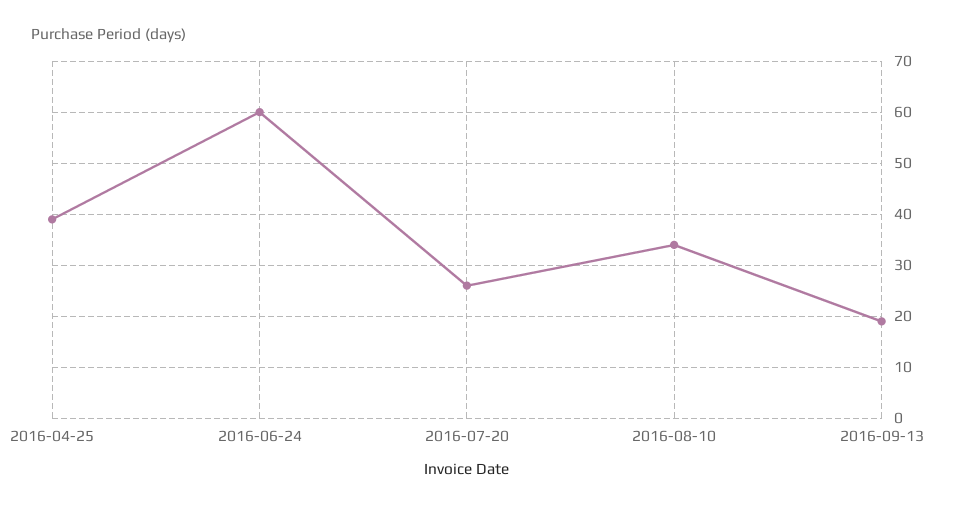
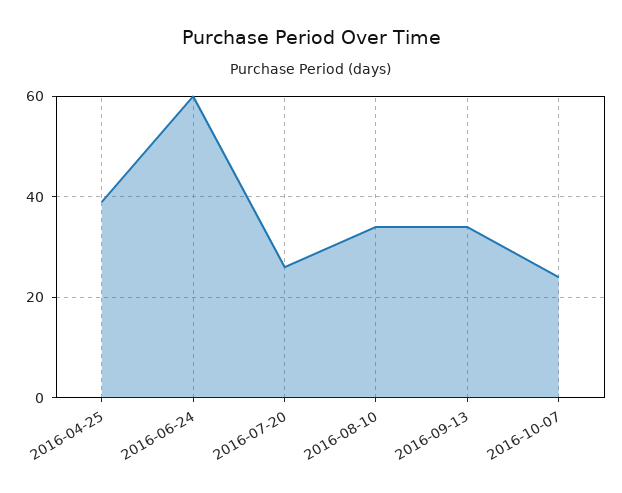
2016-09-13: 20 -> 35
2016-10-07: none -> 25

